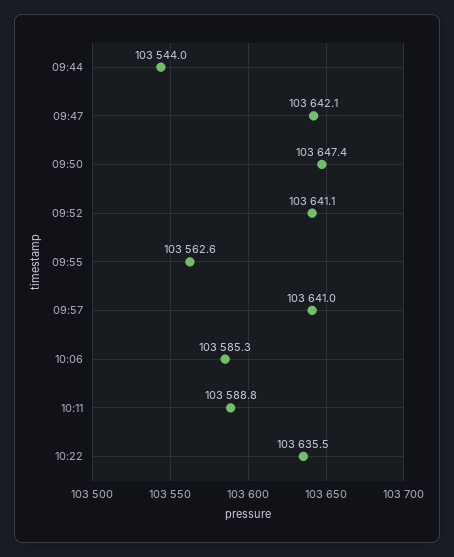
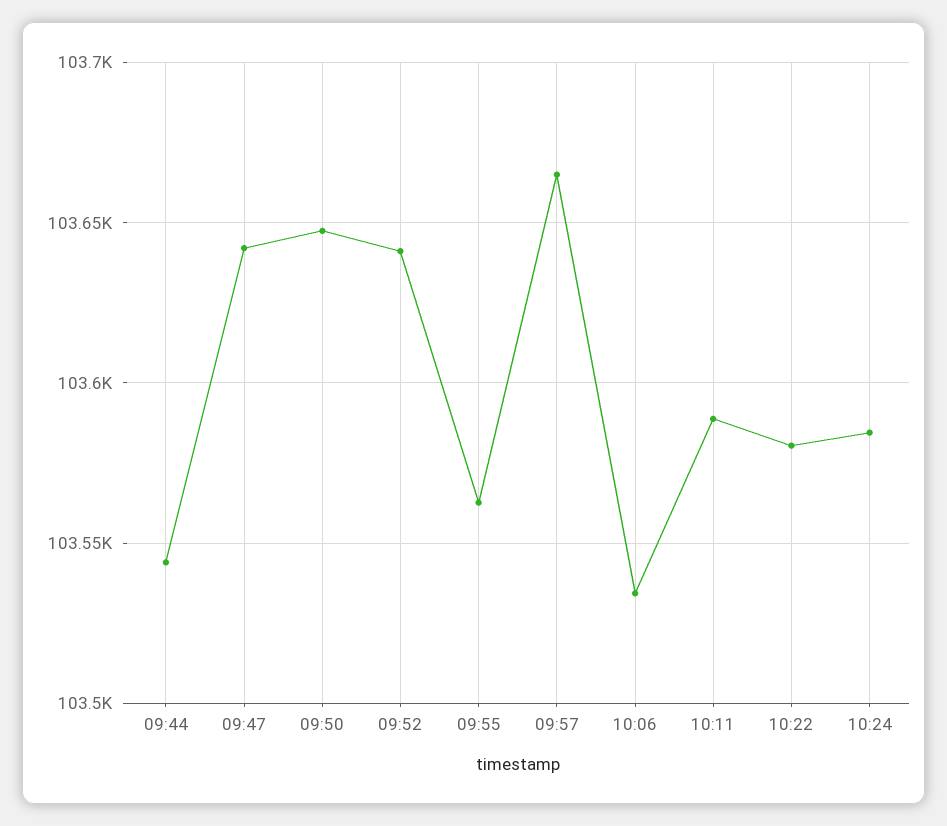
09:57: 103641 -> 103665
10:06: 103585.3 -> 103535
10:22: 103635.5 -> 103580
10:24: none -> 103585

